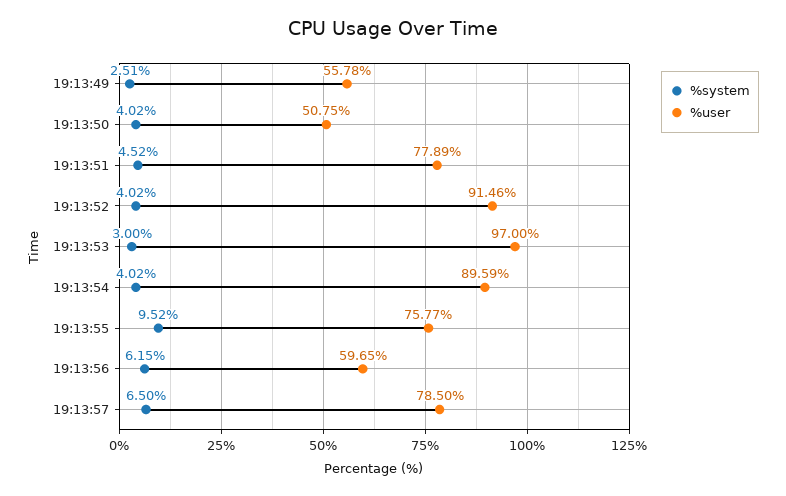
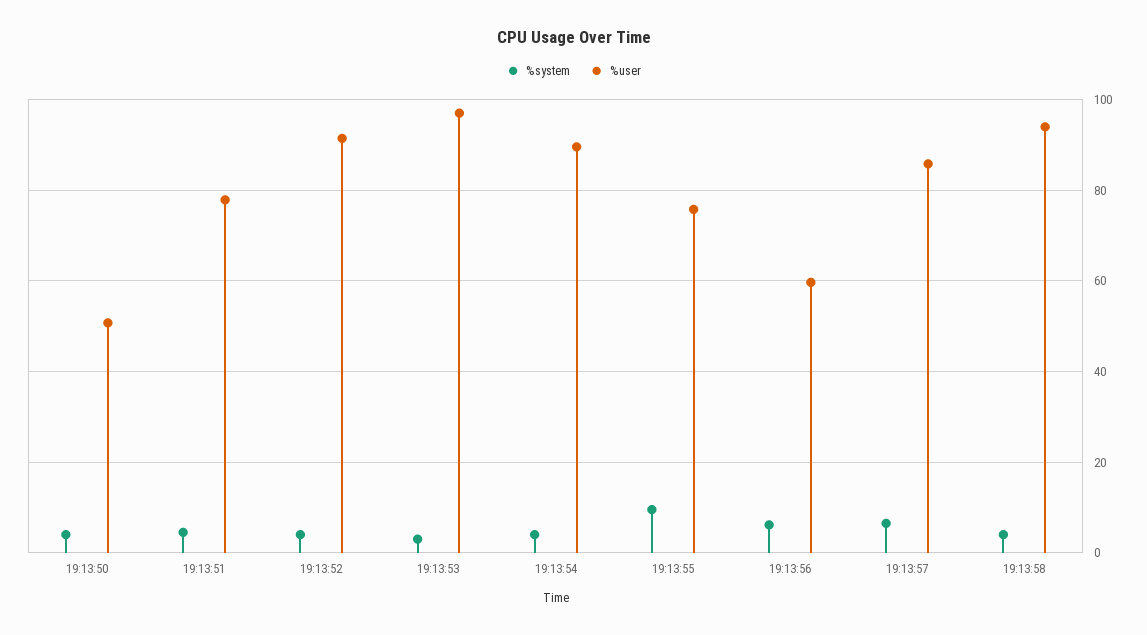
%system, 19:13:49: 2.51 -> none
%user, 19:13:49: 55.78 -> none
%user, 19:13:57: 78.5 -> 86
%system, 19:13:58: none -> 4
%user, 19:13:58: none -> 94

